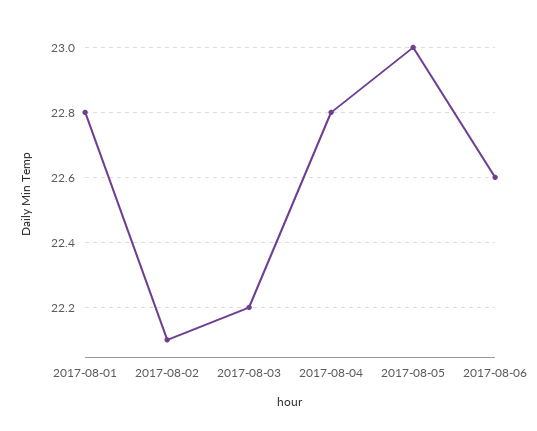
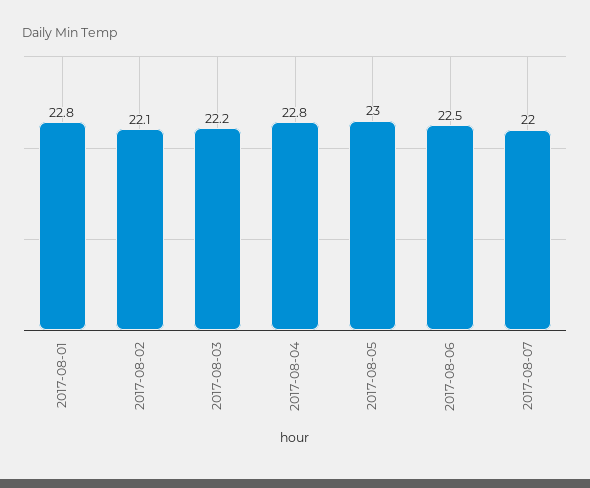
2017-08-06: 22.6 -> 22.5
2017-08-07: none -> 22

